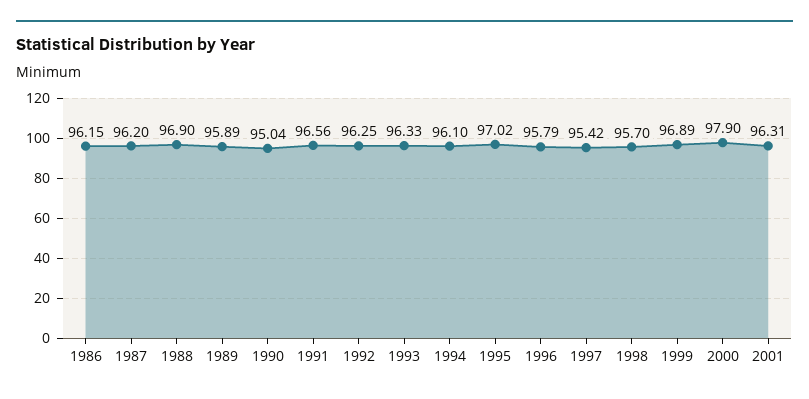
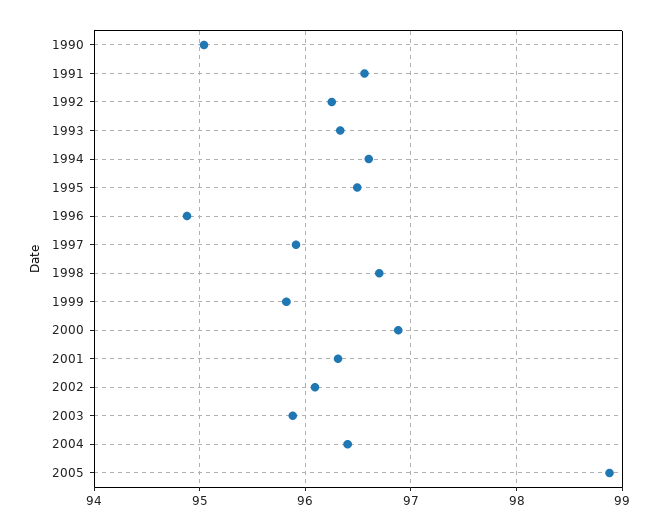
1986: 96.15 -> none
1987: 96.2 -> none
1988: 96.9 -> none
1989: 95.89 -> none
1994: 96.1 -> 96.6
1995: 97.02 -> 96.5
1996: 95.79 -> 94.9
1997: 95.42 -> 95.9
1998: 95.7 -> 96.7
1999: 96.89 -> 95.8
2000: 97.9 -> 96.9
2002: none -> 96.1
2003: none -> 95.9
2004: none -> 96.4
2005: none -> 98.9

